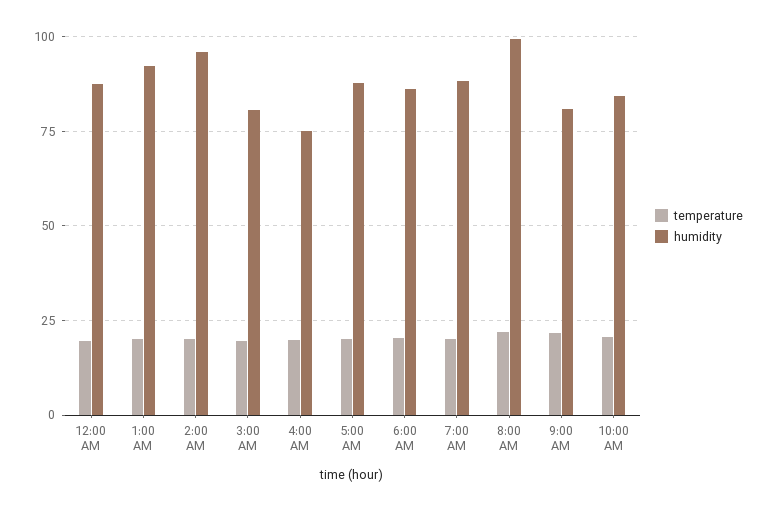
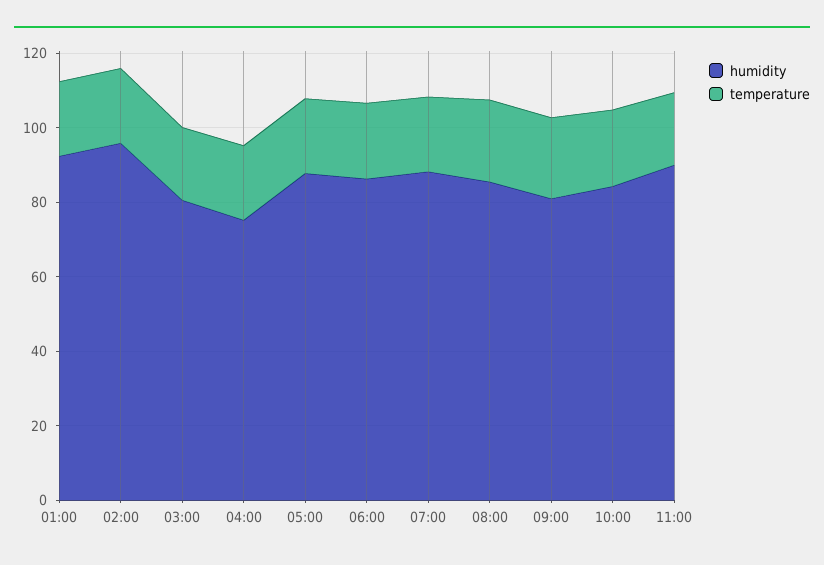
temperature, 12:00 AM: 20 -> none
humidity, 12:00 AM: 87.5 -> none
humidity, 8:00 AM: 100 -> 85
humidity, 11:00: none -> 90
temperature, 11:00: none -> 20

